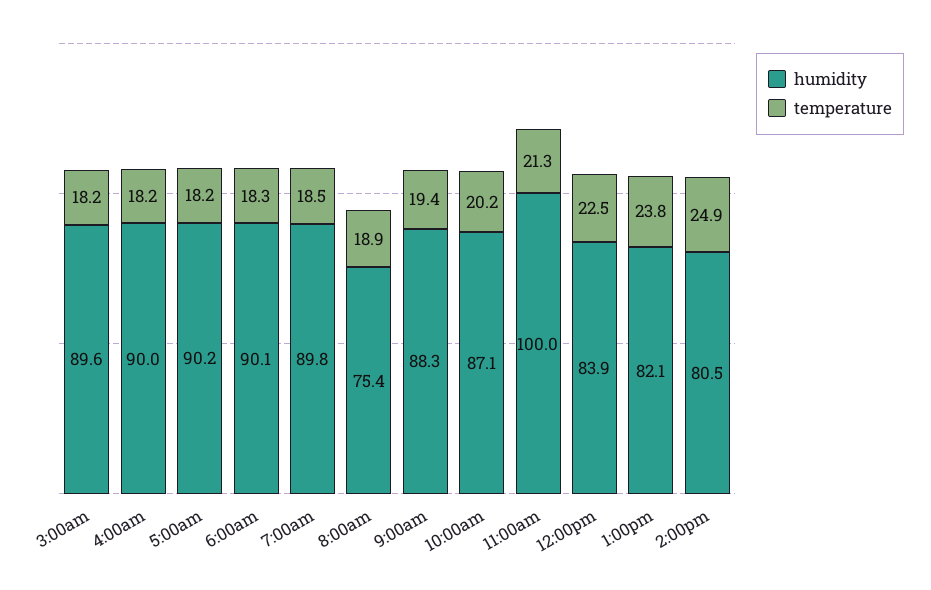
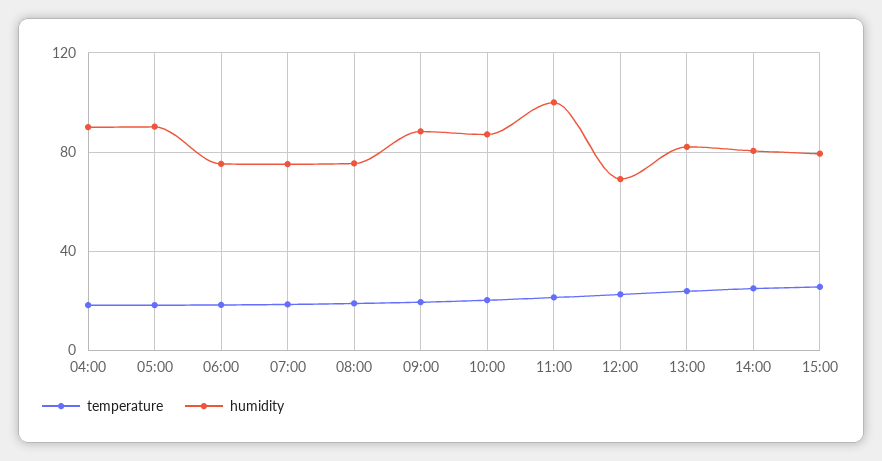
humidity, 3:00am: 89.6 -> none
temperature, 3:00am: 18.2 -> none
humidity, 6:00am: 90.1 -> 75
humidity, 7:00am: 89.8 -> 75
humidity, 12:00pm: 83.9 -> 70
temperature, 15:00: none -> 25
humidity, 15:00: none -> 80

